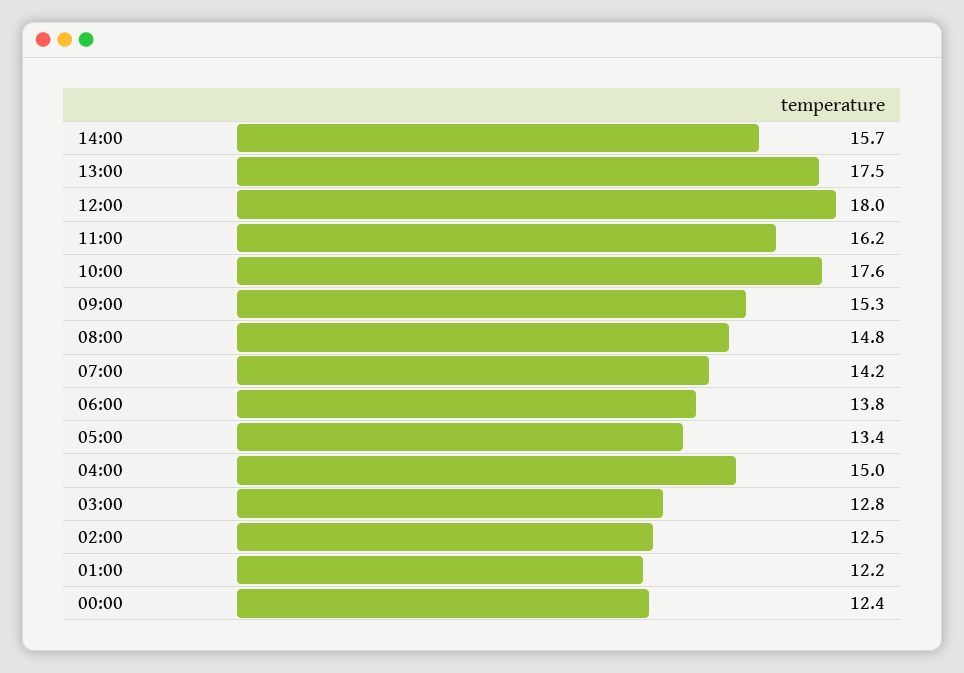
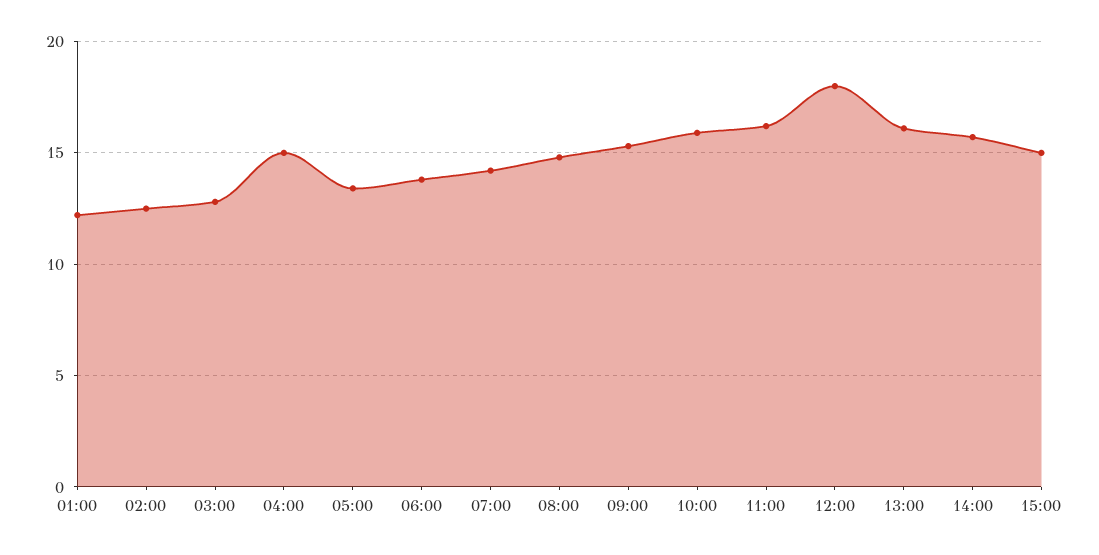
13:00: 17.5 -> 16
10:00: 17.6 -> 16
00:00: 12.4 -> none
15:00: none -> 15

